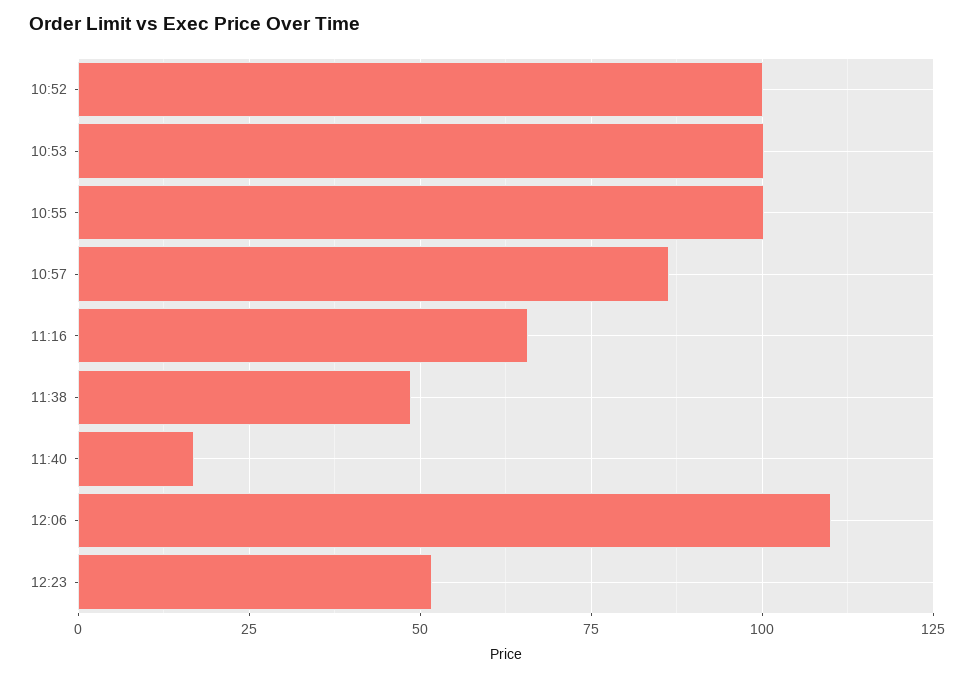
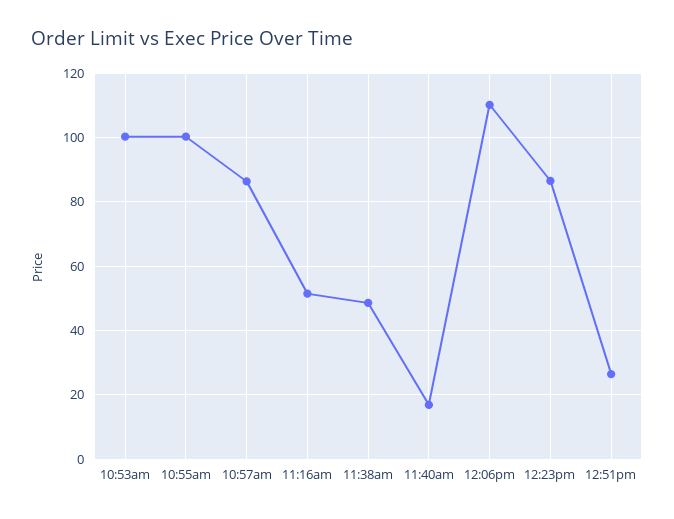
10:52: 100 -> none
11:16: 65 -> 52
12:23: 52.5 -> 86
12:51pm: none -> 26

